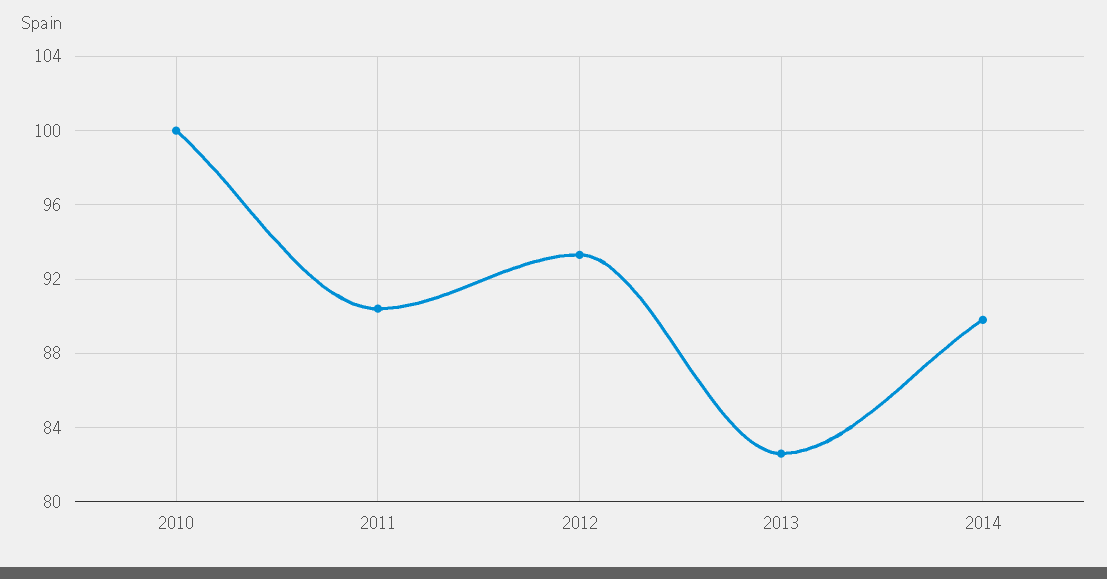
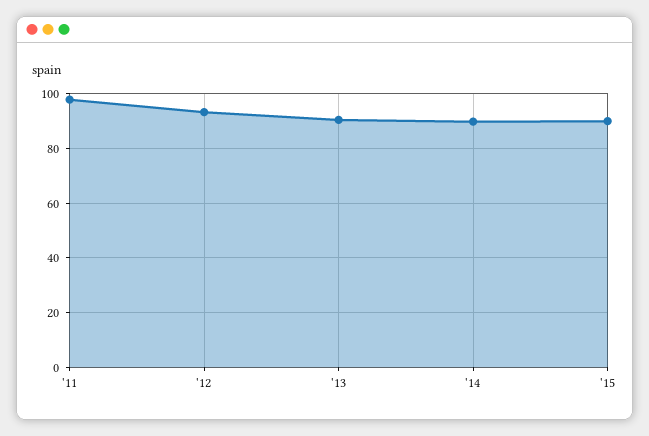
2010: 100 -> none
2011: 90.5 -> 97.5
2013: 82.5 -> 90
'15: none -> 90

